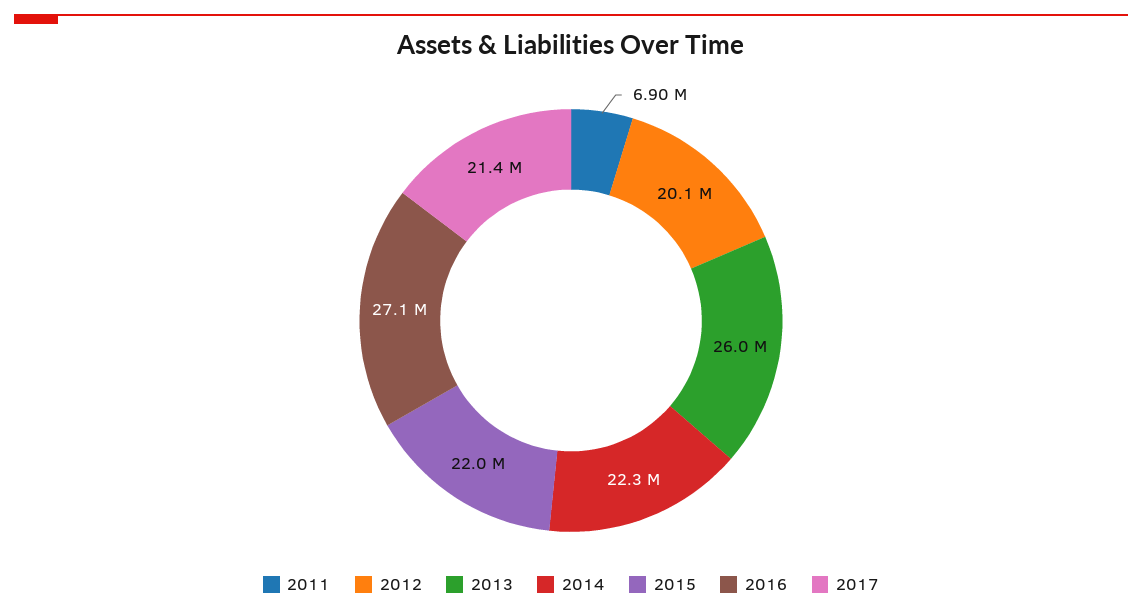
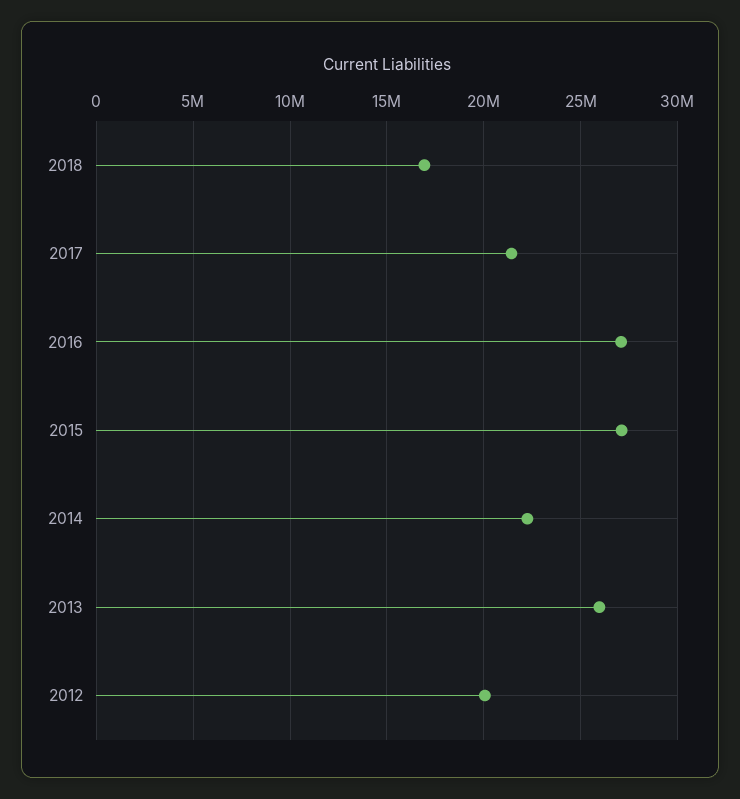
2011: 6900000 -> none
2015: 22000000 -> 27000000
2018: none -> 17000000

